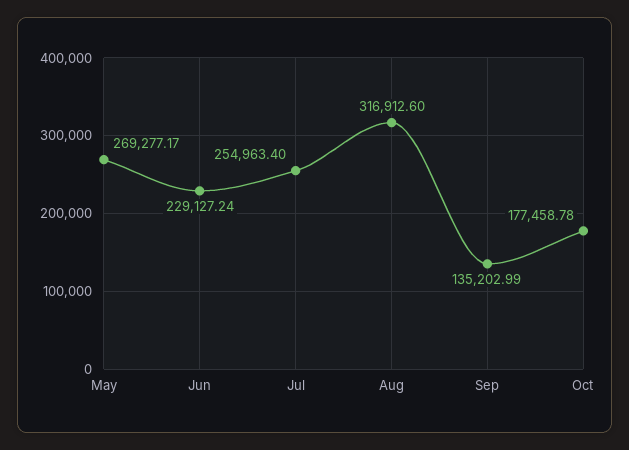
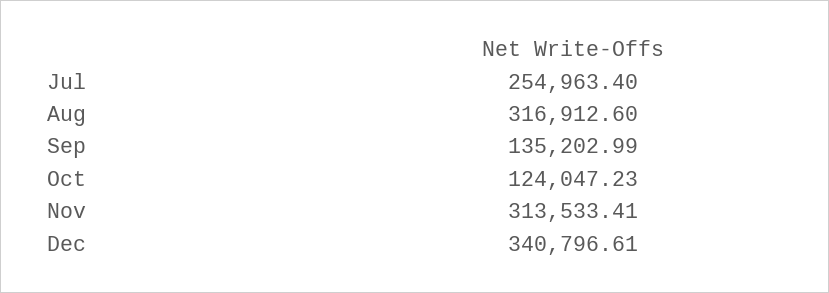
May: 269277.17 -> none
Jun: 229127.24 -> none
Oct: 177458.78 -> 124047.23
Nov: none -> 313533.41
Dec: none -> 340796.61

